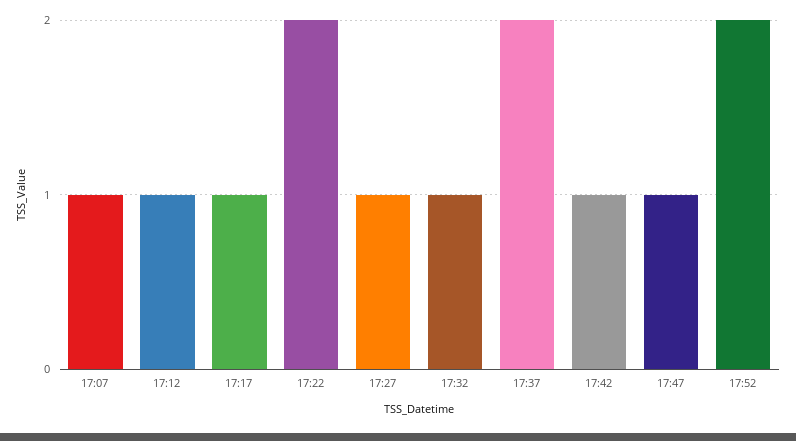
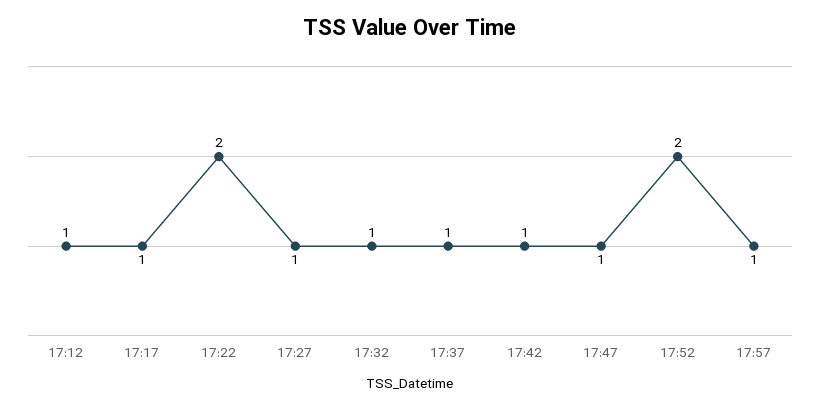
17:07: 1 -> none
17:37: 2 -> 1
17:57: none -> 1

